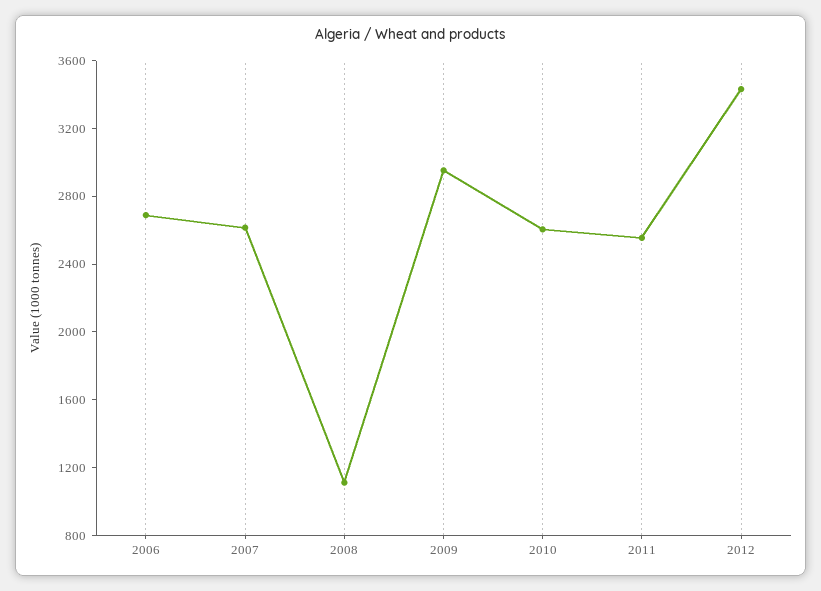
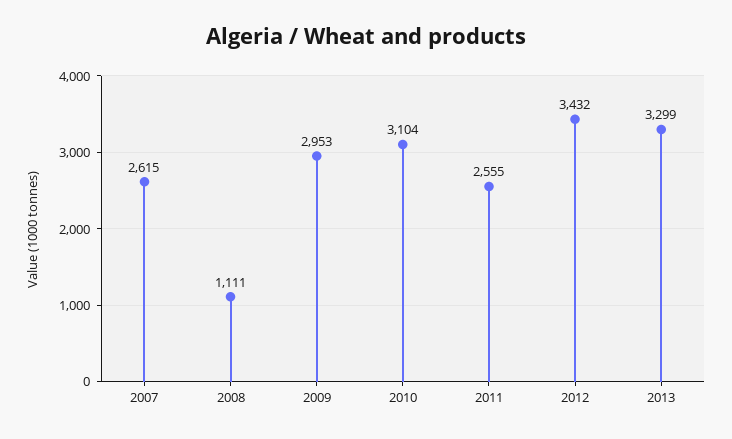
2006: 2700 -> none
2010: 2600 -> 3104
2013: none -> 3299

